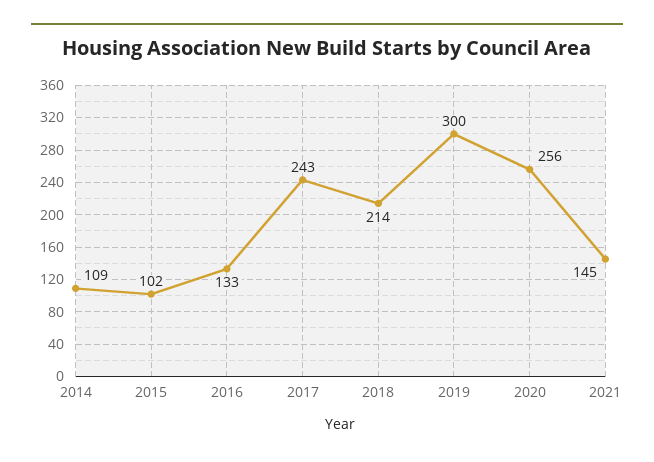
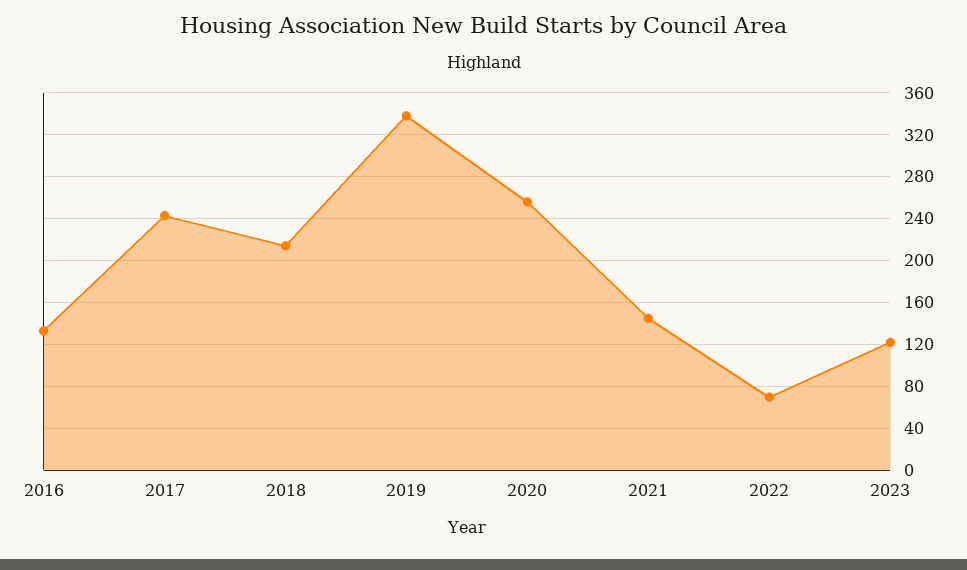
2014: 109 -> none
2015: 102 -> none
2019: 300 -> 340
2022: none -> 70
2023: none -> 120

